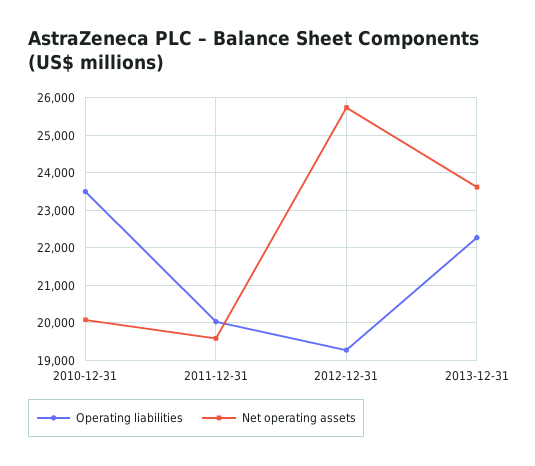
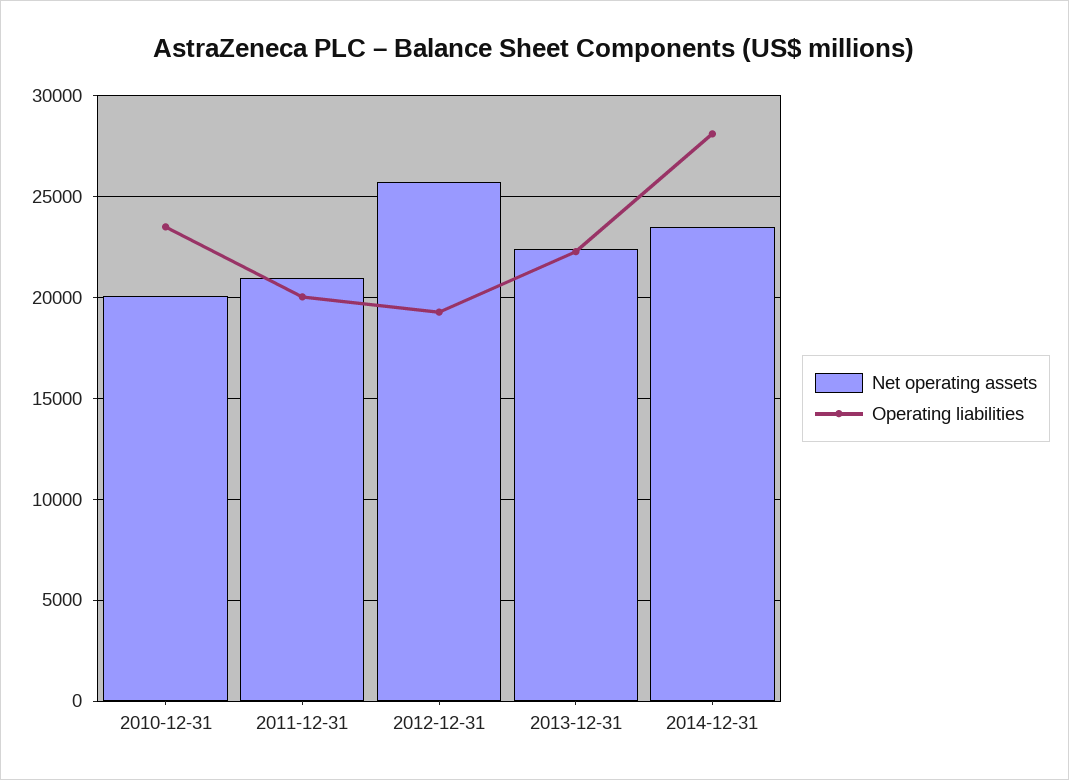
Net operating assets, 2011-12-31: 19600 -> 21000
Net operating assets, 2013-12-31: 23600 -> 22500
Net operating assets, 2014-12-31: none -> 23500
Operating liabilities, 2014-12-31: none -> 28000

